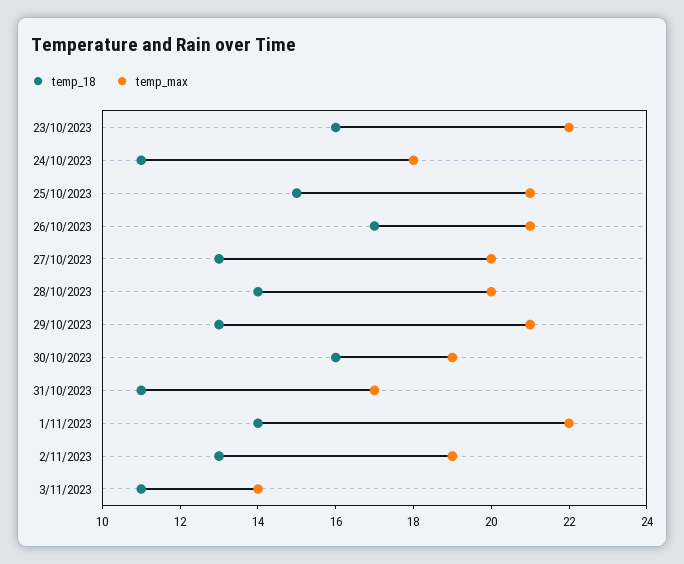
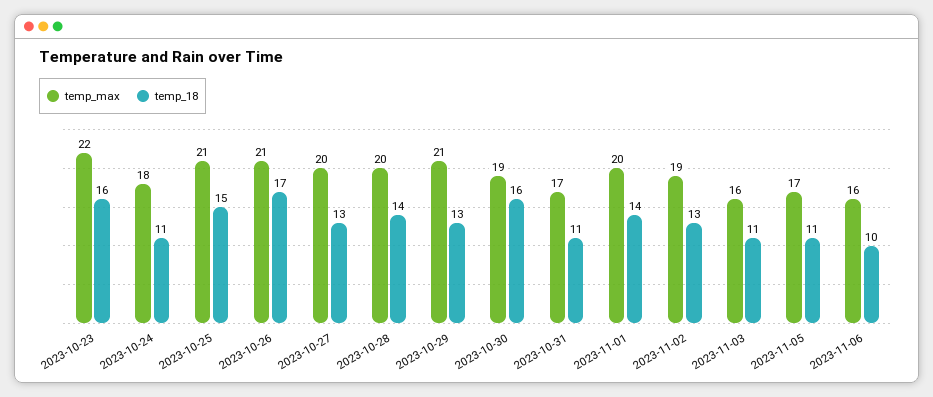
temp_max, 1/11/2023: 22 -> 20
temp_max, 3/11/2023: 14 -> 16
temp_max, 2023-11-05: none -> 17
temp_18, 2023-11-05: none -> 11
temp_max, 2023-11-06: none -> 16
temp_18, 2023-11-06: none -> 10

